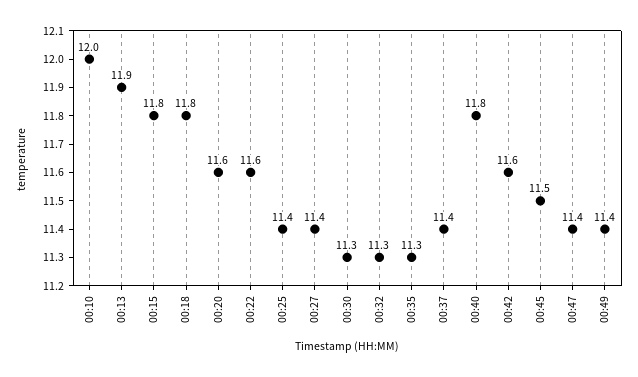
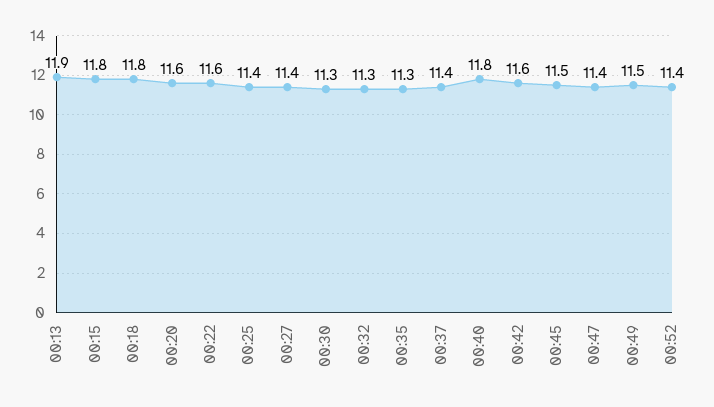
00:10: 12 -> none
00:49: 11.4 -> 11.5
00:52: none -> 11.4

